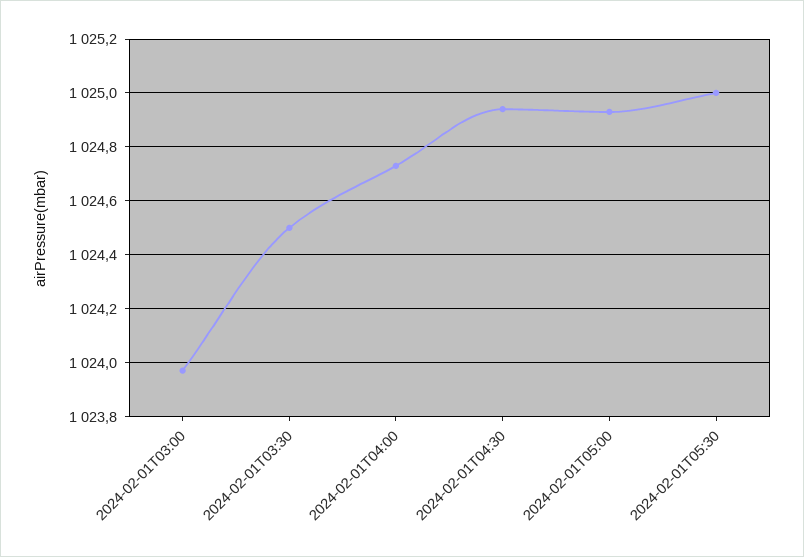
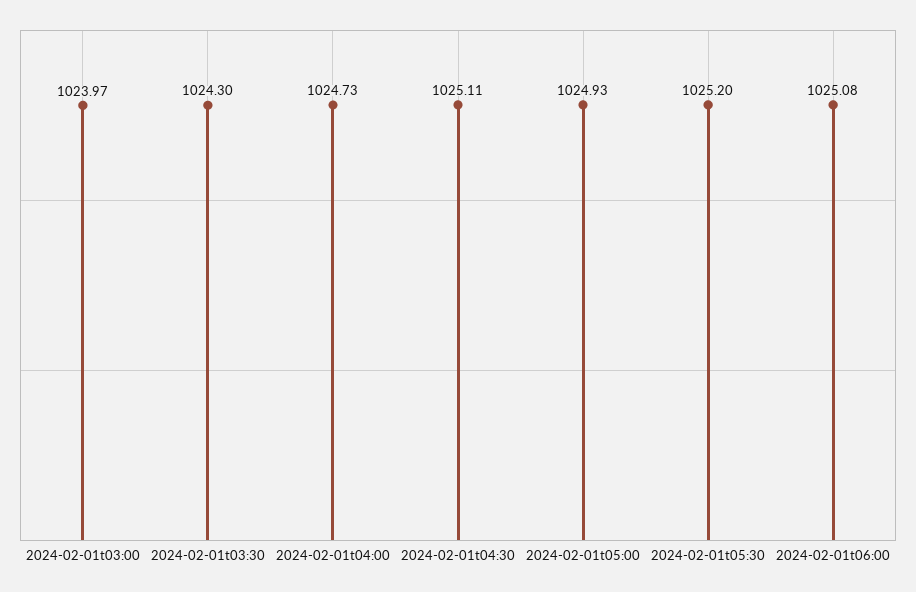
2024-02-01T03:30: 1024.5 -> 1024.3
2024-02-01T04:30: 1024.95 -> 1025.11
2024-02-01T05:30: 1025 -> 1025.2
2024-02-01t06:00: none -> 1025.08

